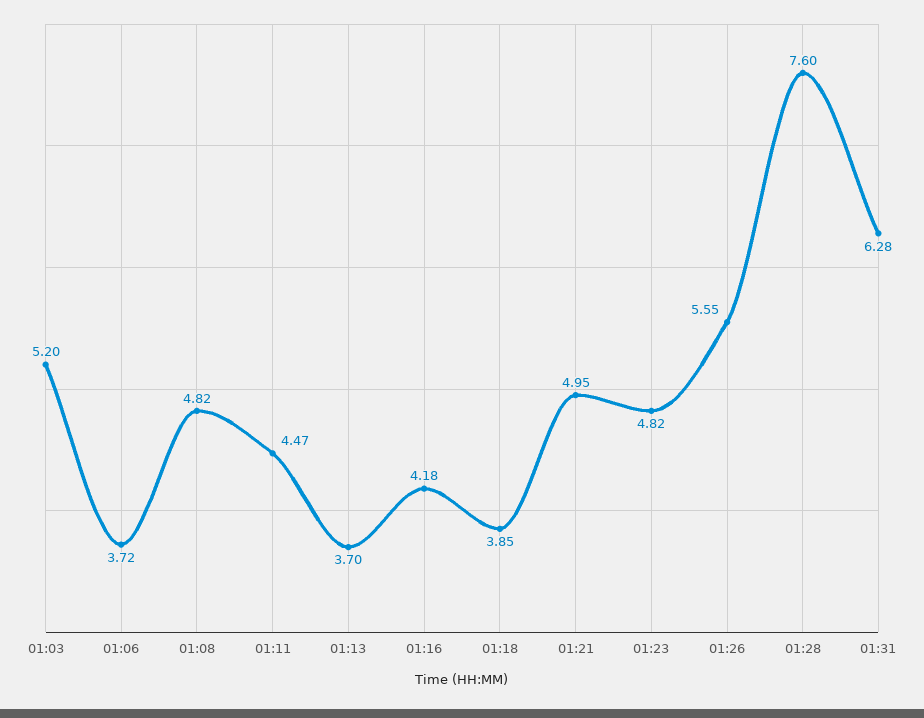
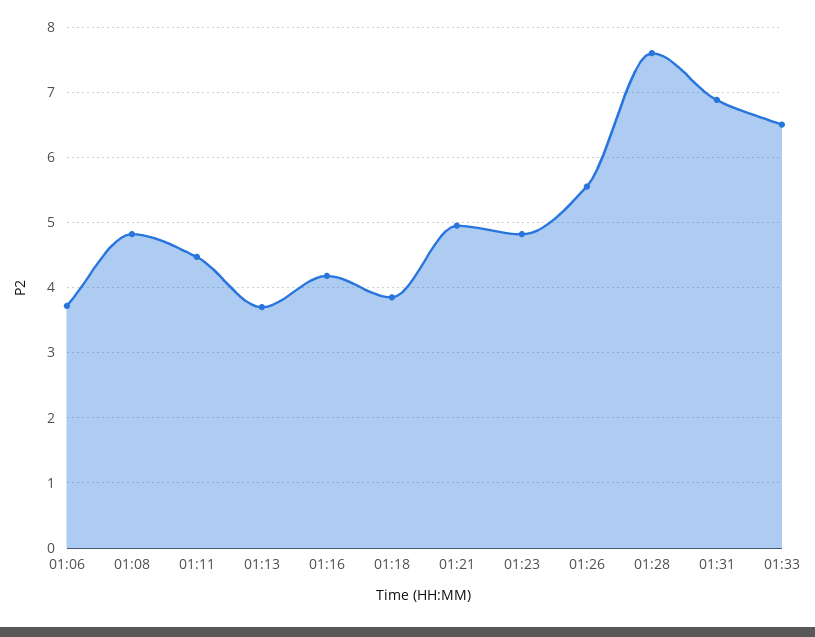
01:03: 5.2 -> none
01:31: 6.28 -> 6.9
01:33: none -> 6.5

